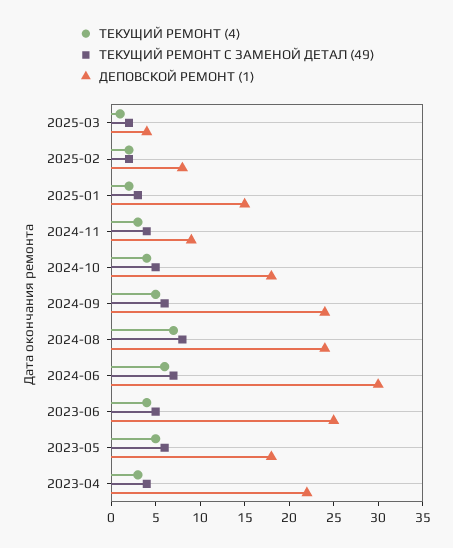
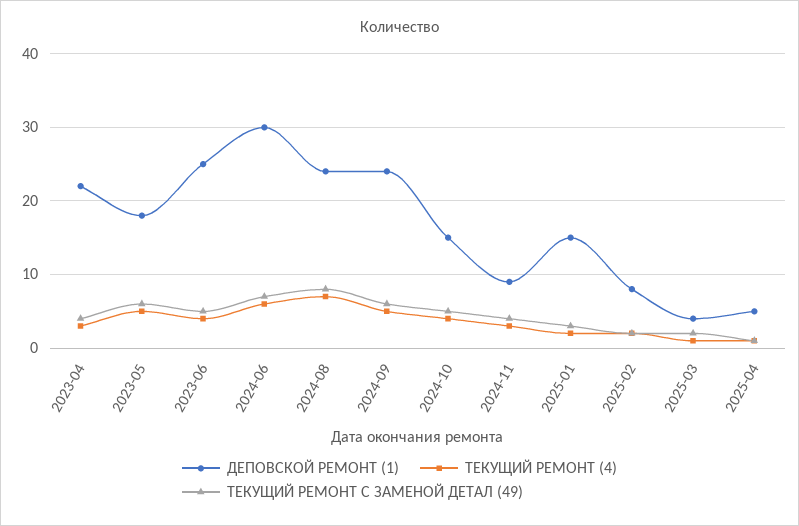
ДЕПОВСКОЙ РЕМОНТ (1), 2024-10: 18 -> 15
ДЕПОВСКОЙ РЕМОНТ (1), 2025-04: none -> 5
ТЕКУЩИЙ РЕМОНТ (4), 2025-04: none -> 1
ТЕКУЩИЙ РЕМОНТ С ЗАМЕНОЙ ДЕТАЛ (49), 2025-04: none -> 1

